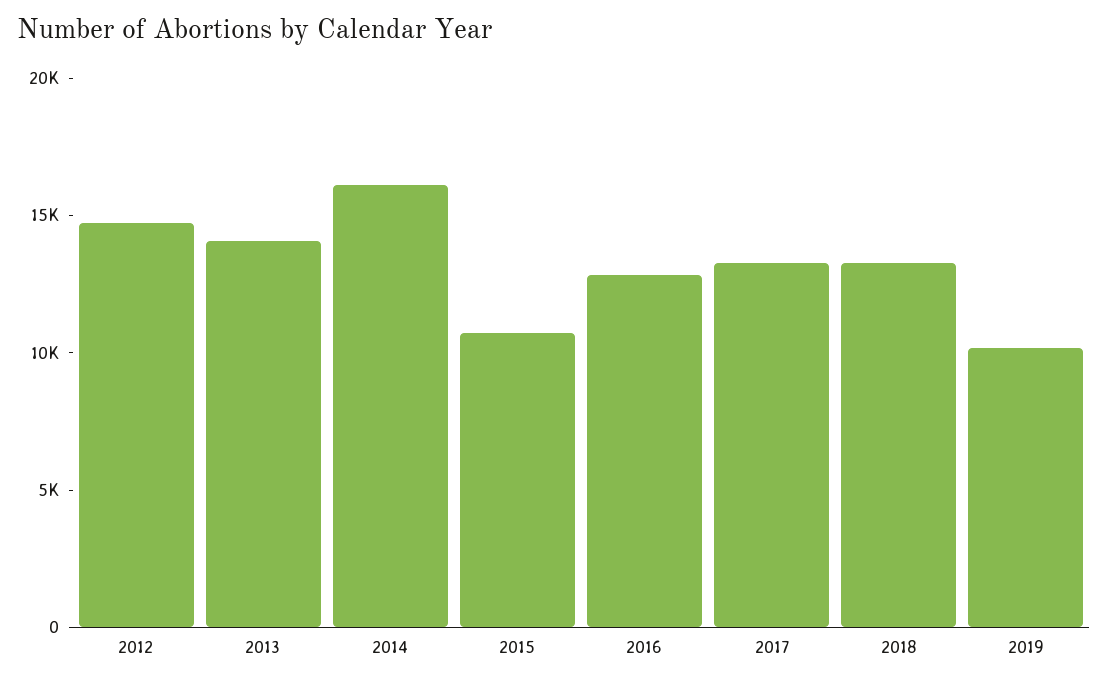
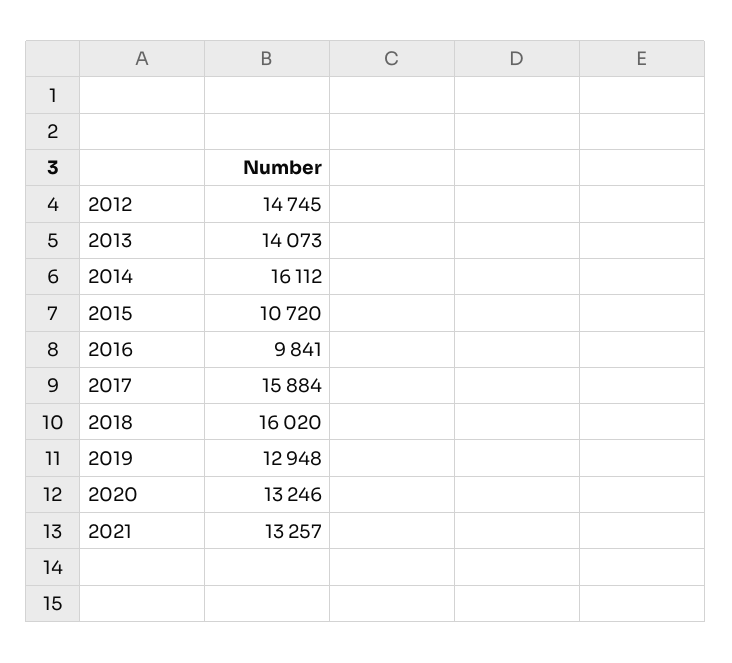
2016: 13000 -> 9841
2017: 13000 -> 15884
2018: 13000 -> 16020
2019: 10000 -> 12948
2020: none -> 13246
2021: none -> 13257

